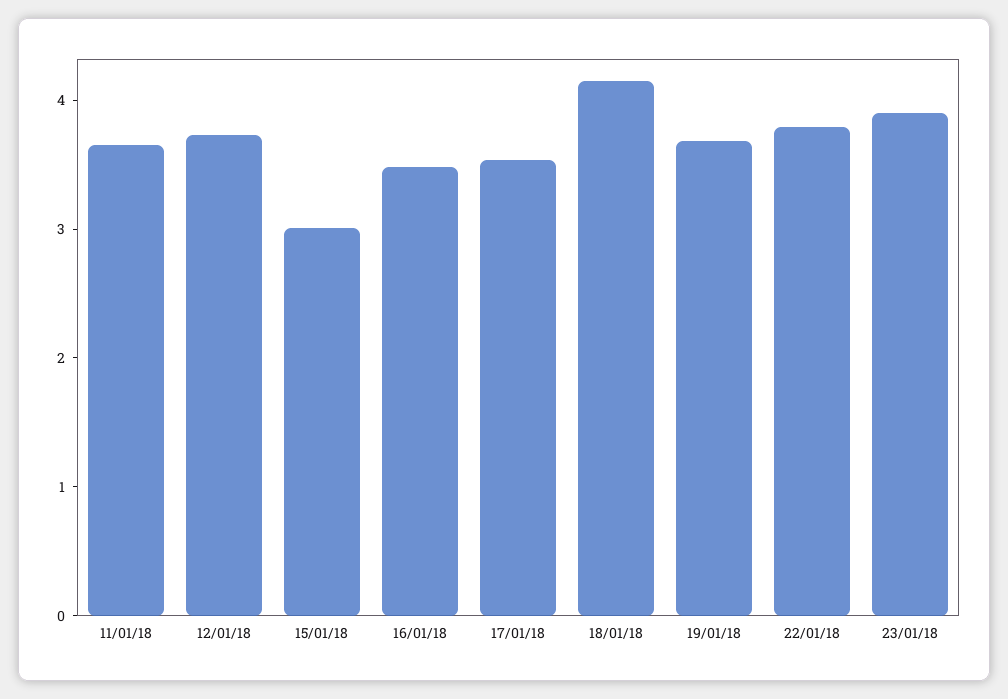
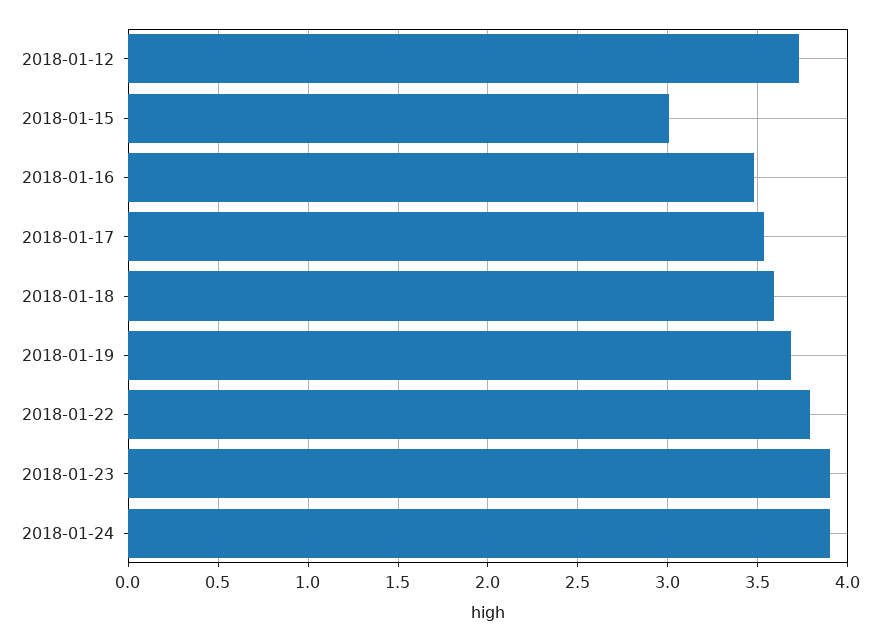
11/01/18: 3.6 -> none
18/01/18: 4.2 -> 3.6
2018-01-24: none -> 3.9

